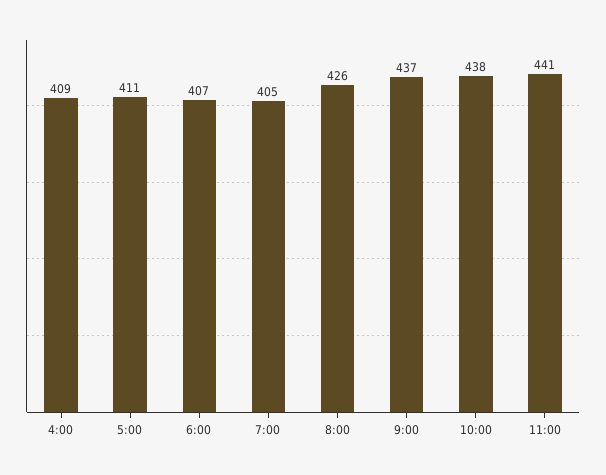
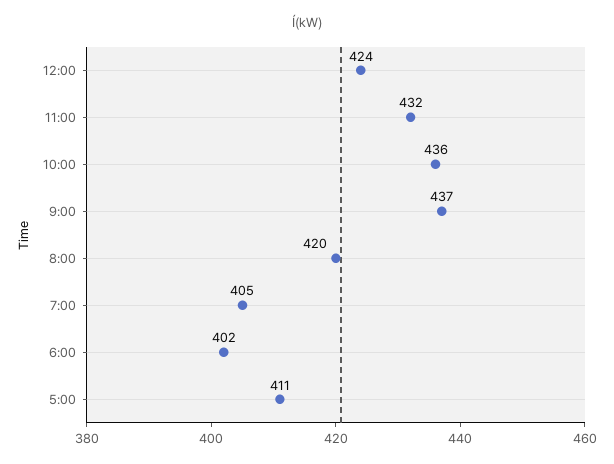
4:00: 409 -> none
6:00: 407 -> 402
8:00: 426 -> 420
10:00: 438 -> 436
11:00: 441 -> 432
12:00: none -> 424

